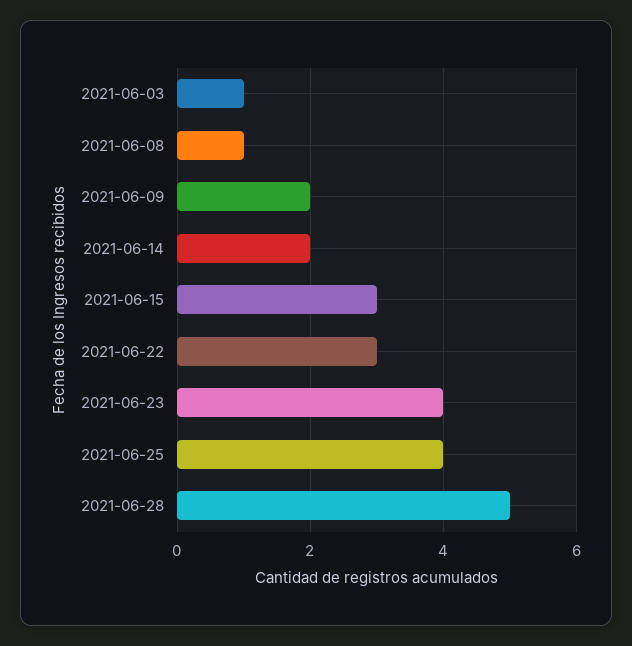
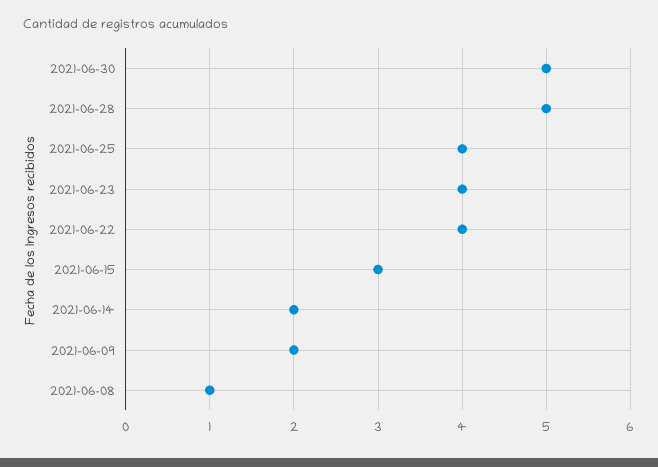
2021-06-03: 1 -> none
2021-06-22: 3 -> 4
2021-06-30: none -> 5

